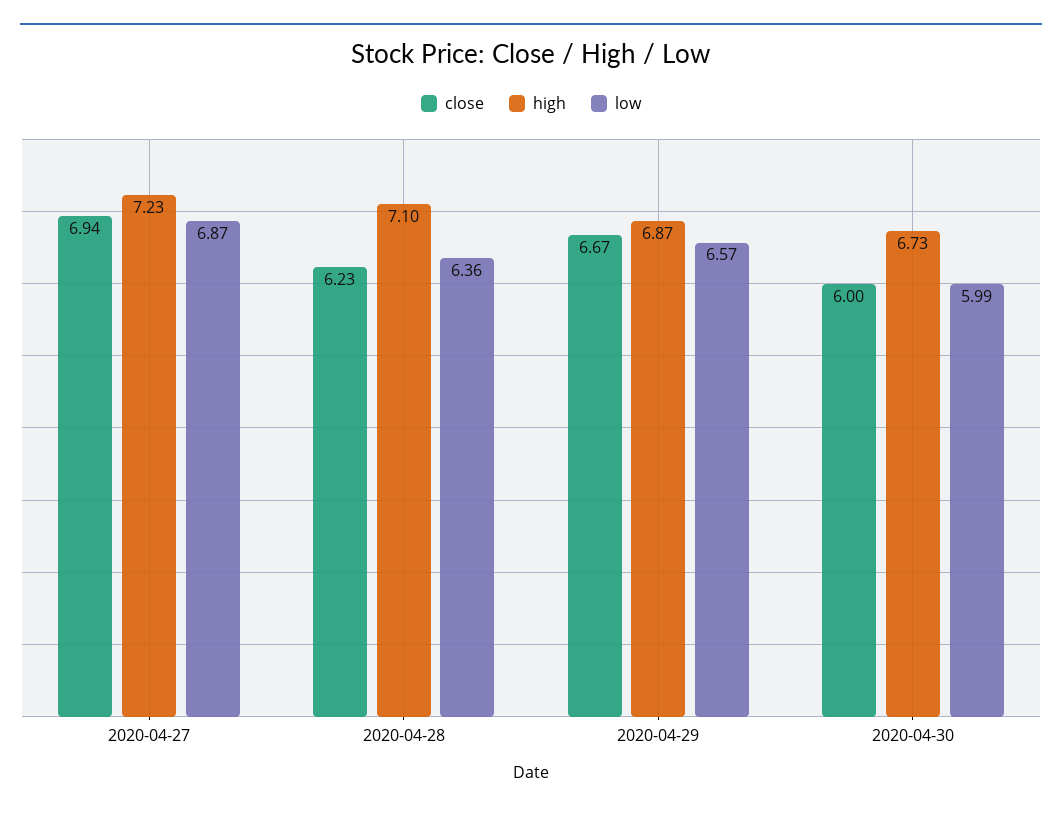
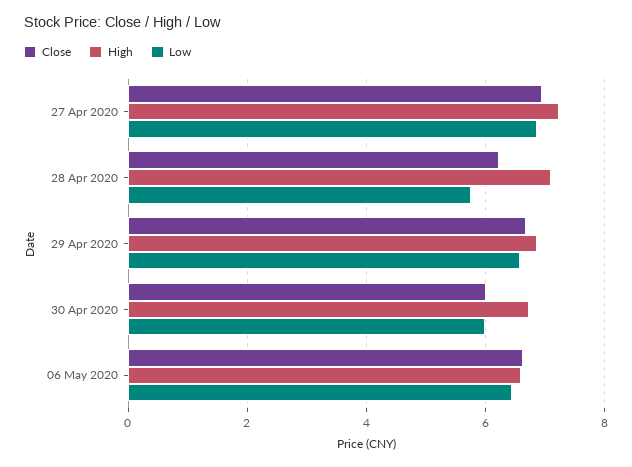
low, 2020-04-28: 6.36 -> 5.8
close, 06 May 2020: none -> 6.6
high, 06 May 2020: none -> 6.6
low, 06 May 2020: none -> 6.4

